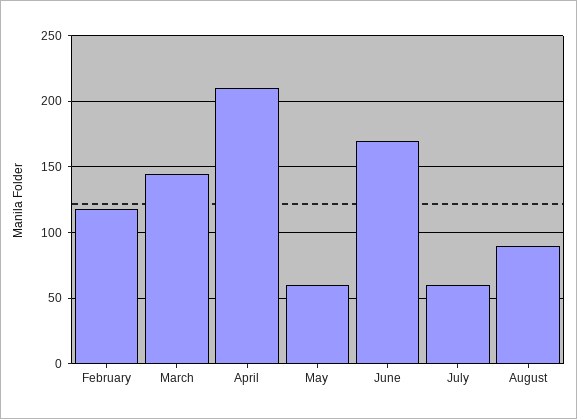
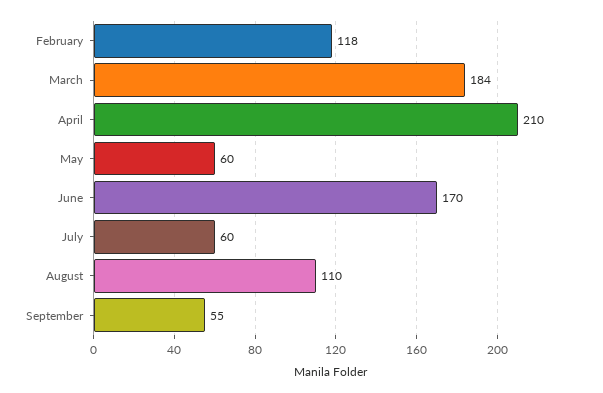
March: 145 -> 184
August: 90 -> 110
September: none -> 55

